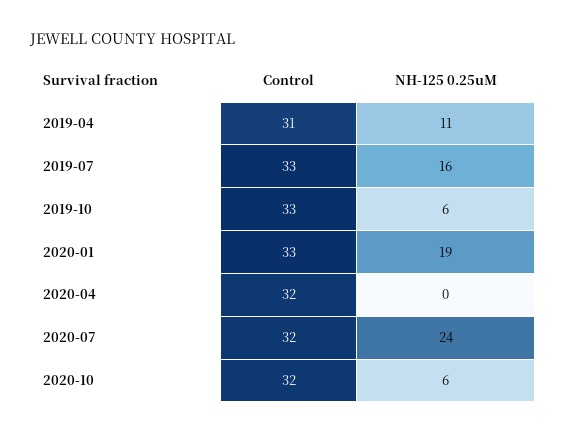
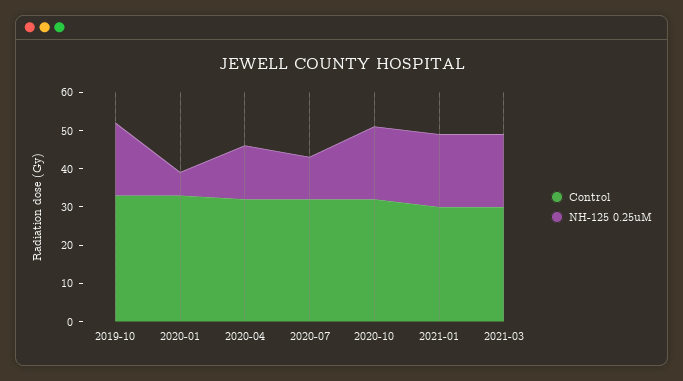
Control, 2019-04: 31 -> none
NH-125 0.25uM, 2019-04: 11 -> none
Control, 2019-07: 33 -> none
NH-125 0.25uM, 2019-07: 16 -> none
NH-125 0.25uM, 2019-10: 6 -> 20
NH-125 0.25uM, 2020-01: 19 -> 5
NH-125 0.25uM, 2020-04: 0 -> 15
NH-125 0.25uM, 2020-07: 24 -> 10
NH-125 0.25uM, 2020-10: 6 -> 20
Control, 2021-01: none -> 30
NH-125 0.25uM, 2021-01: none -> 20
Control, 2021-03: none -> 30
NH-125 0.25uM, 2021-03: none -> 20

